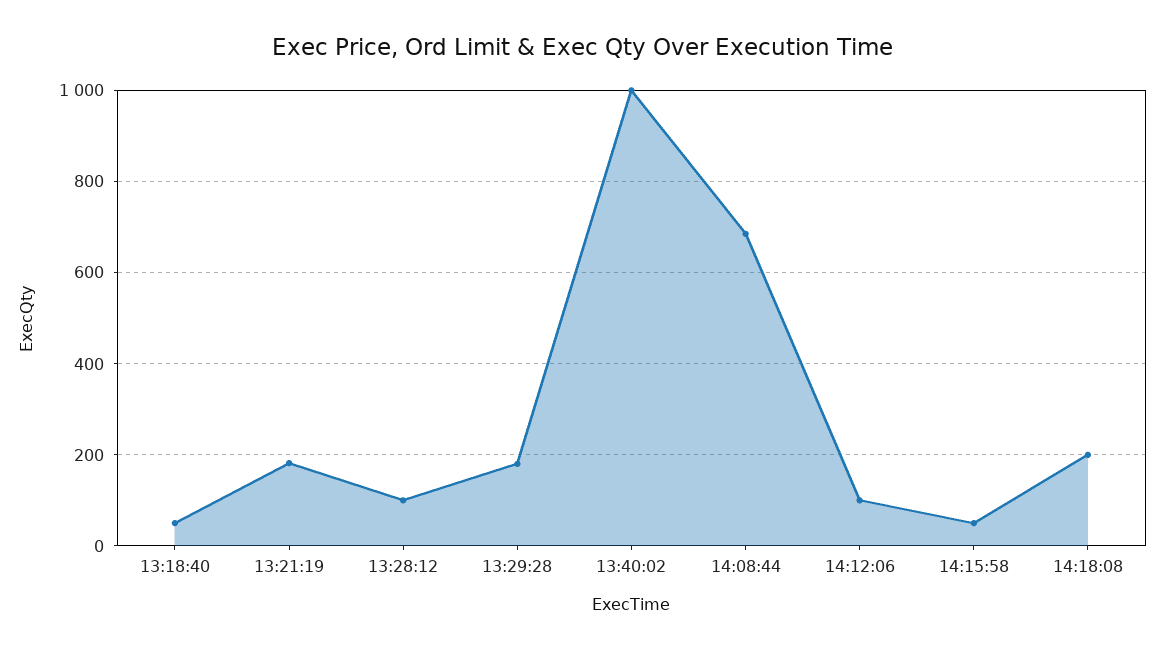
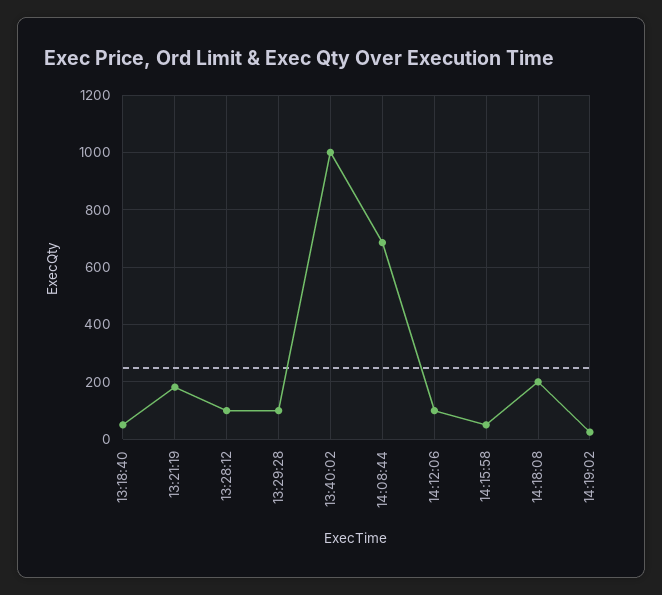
13:29:28: 180 -> 100
14:19:02: none -> 25

